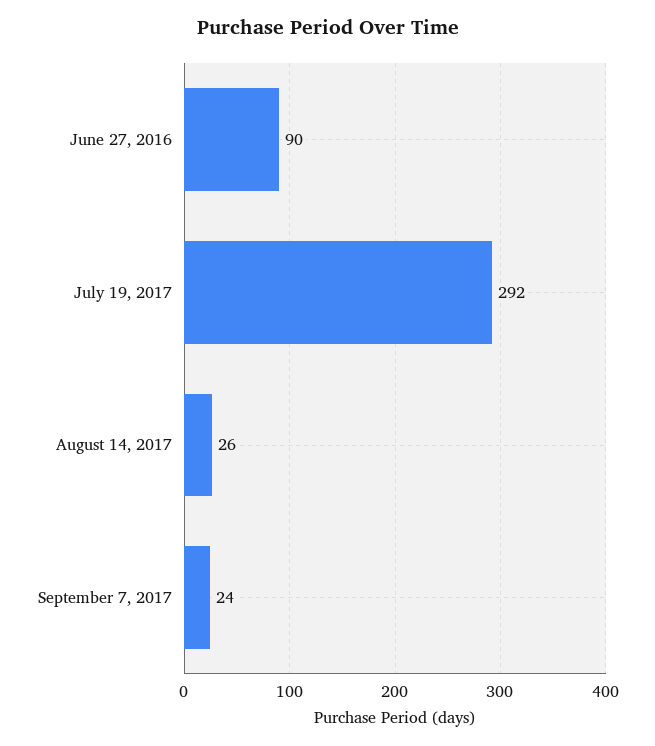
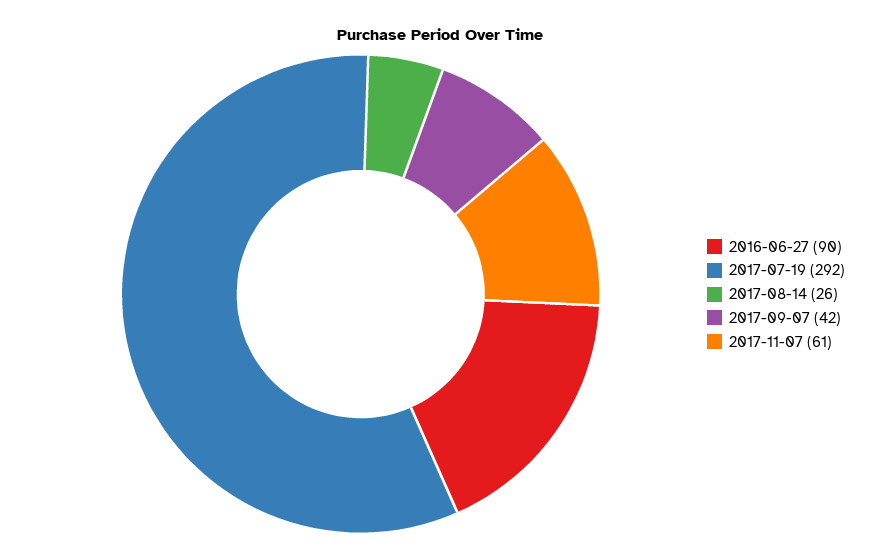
September 7, 2017: 24 -> 42
2017-11-07: none -> 61

